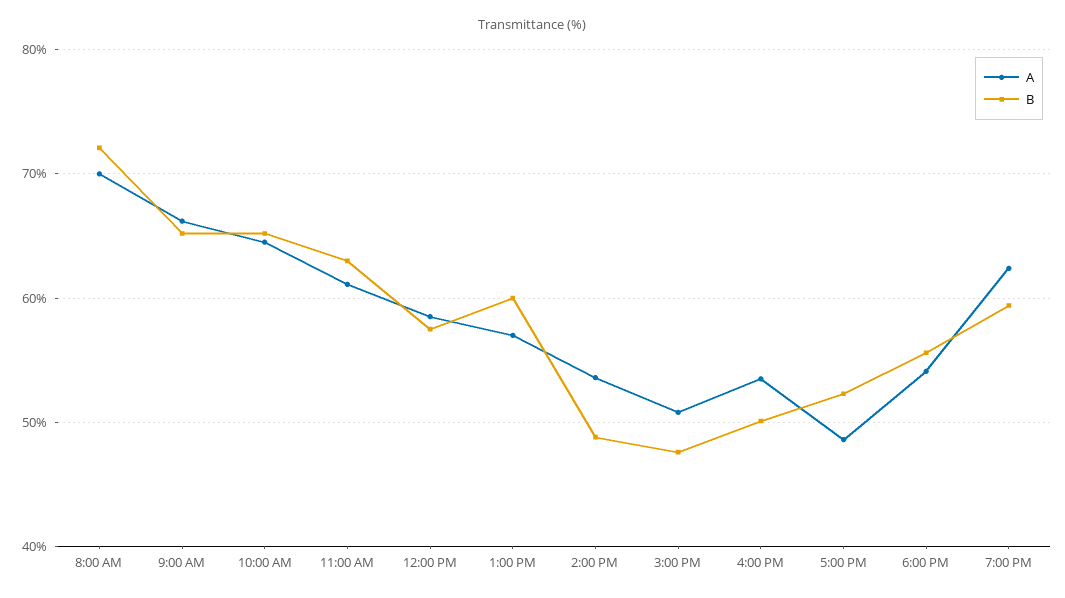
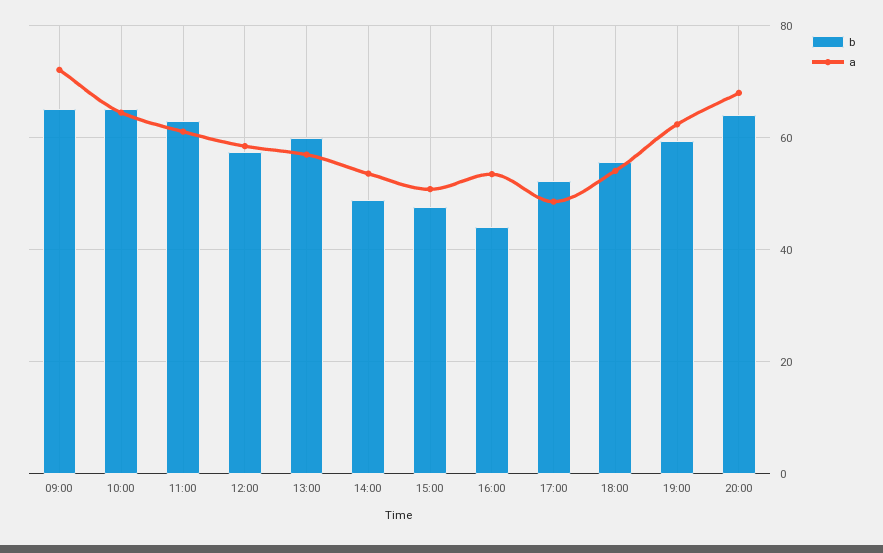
A, 8:00 AM: 70 -> none
B, 8:00 AM: 72 -> none
A, 9:00 AM: 66 -> 72
B, 4:00 PM: 50 -> 44
B, 20:00: none -> 64
A, 20:00: none -> 68

